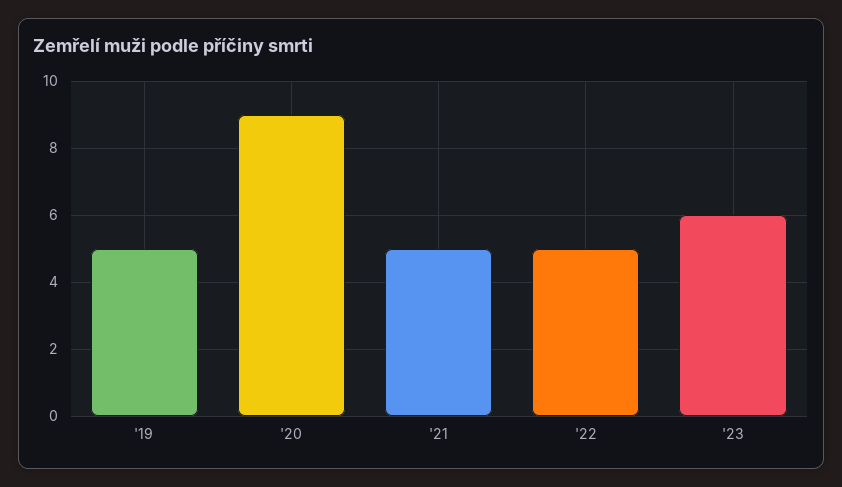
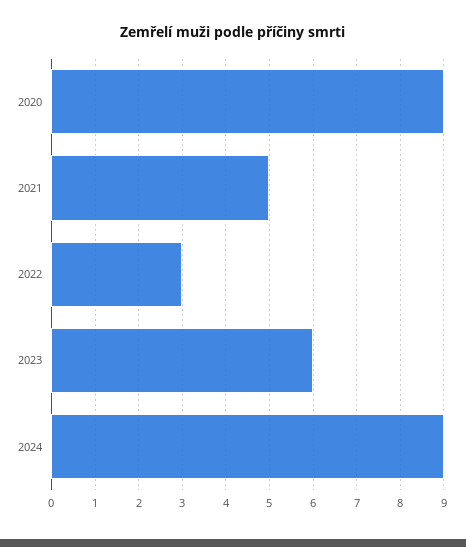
'19: 5 -> none
'22: 5 -> 3
2024: none -> 9

